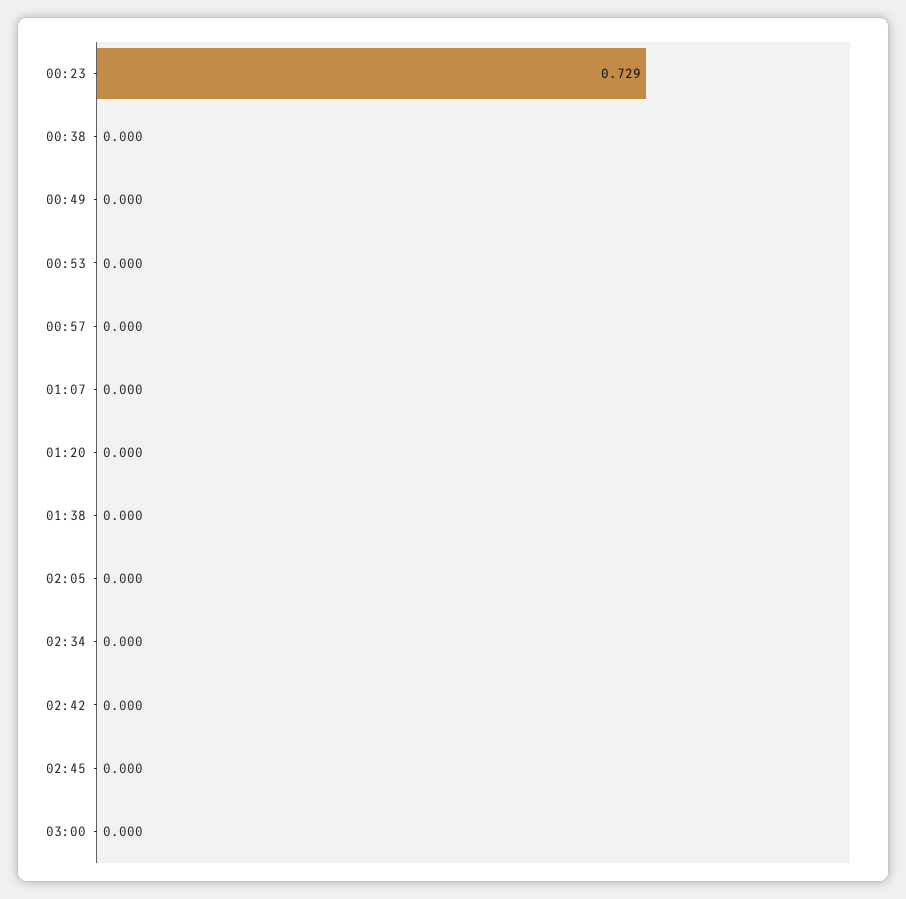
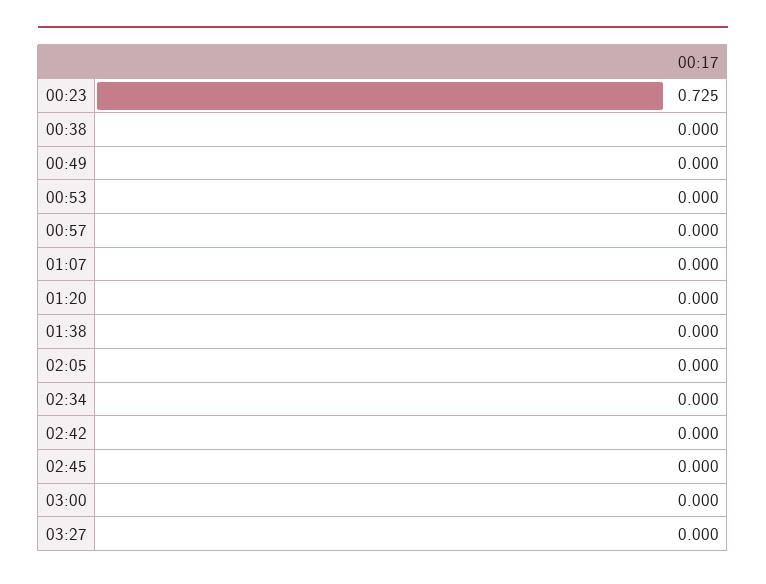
00:23: 0.729 -> 0.725
03:27: none -> 0

